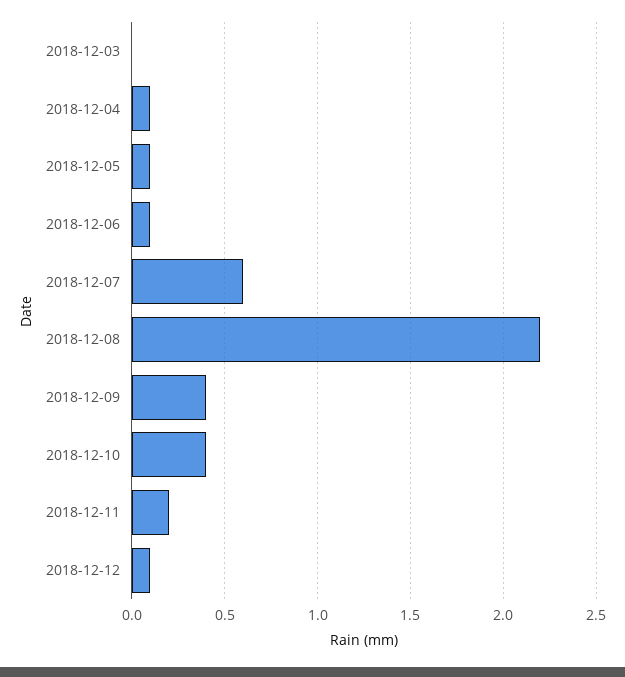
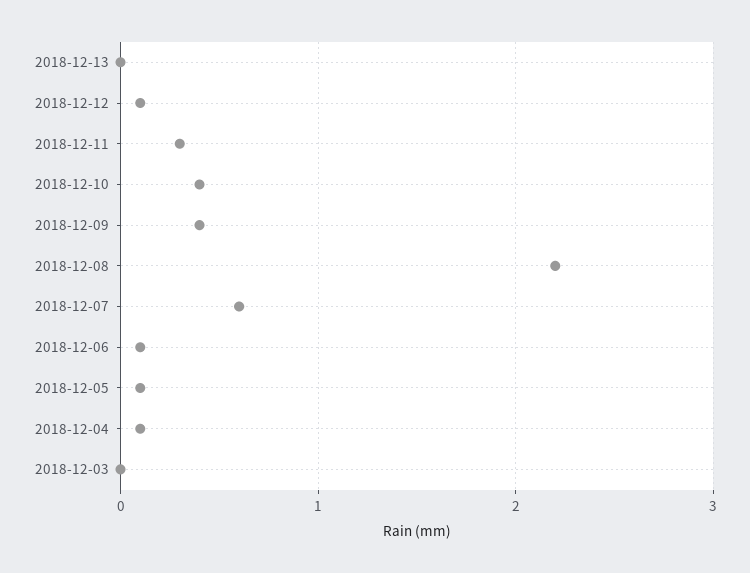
2018-12-11: 0.2 -> 0.3
2018-12-13: none -> 0

